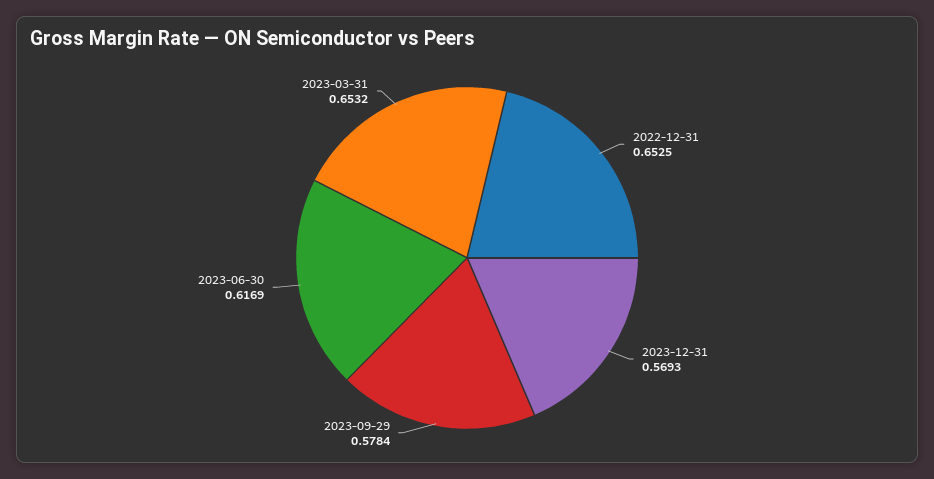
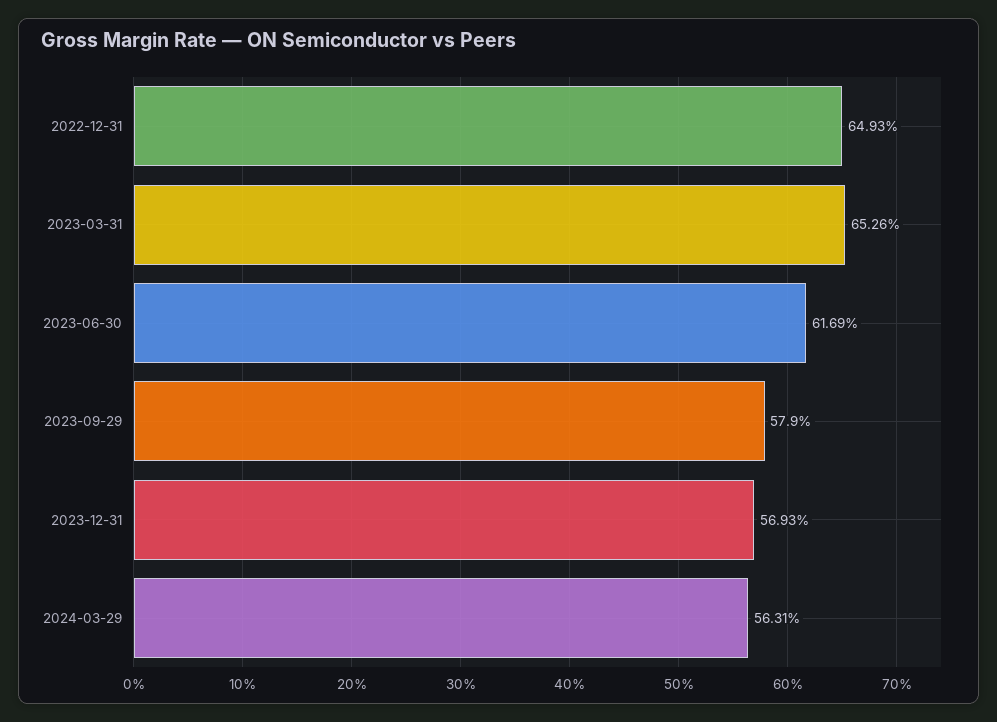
2022-12-31: 0.6525 -> 0.6493
2023-09-29: 0.5784 -> 0.579
2023-03-31: 0.6532 -> 0.6526
2024-03-29: none -> 0.5631

